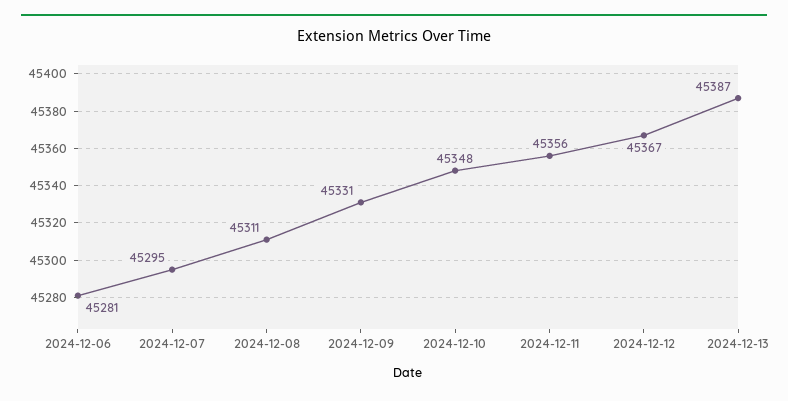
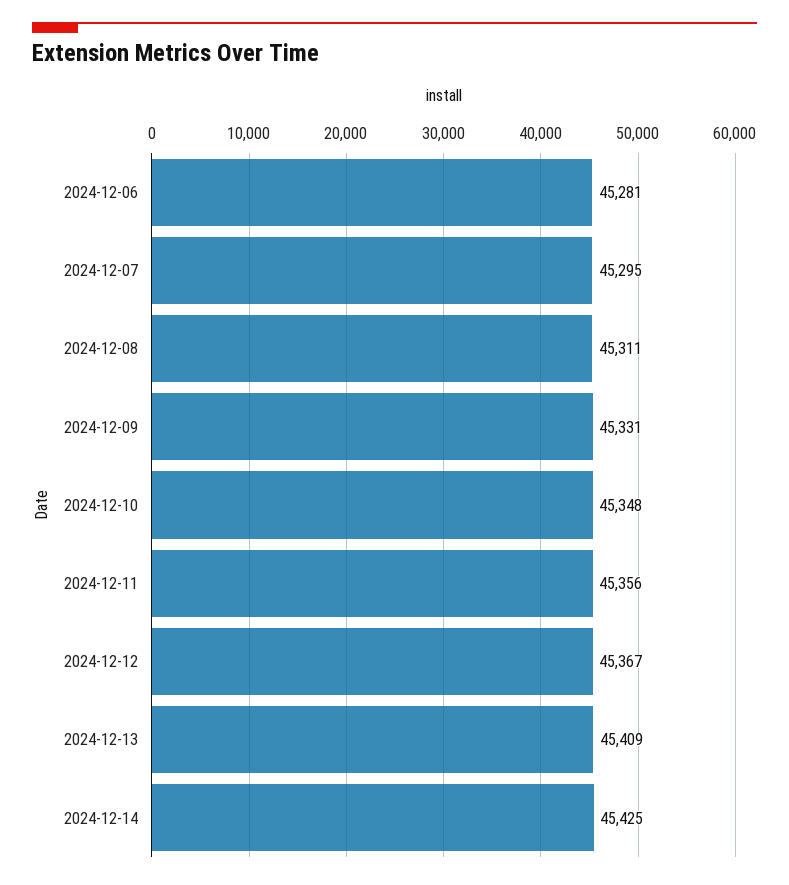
2024-12-13: 45387 -> 45409
2024-12-14: none -> 45425

